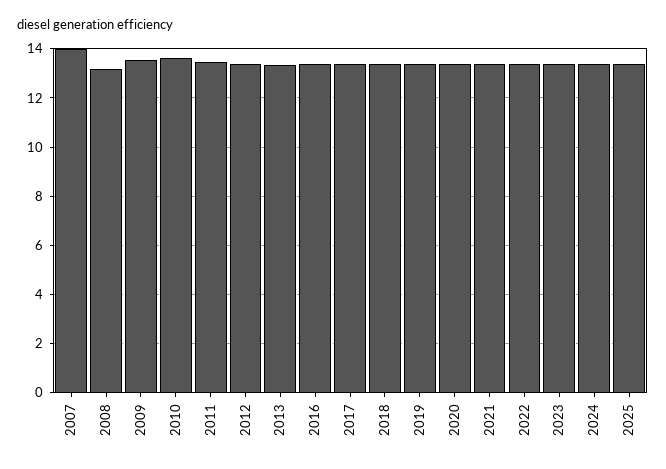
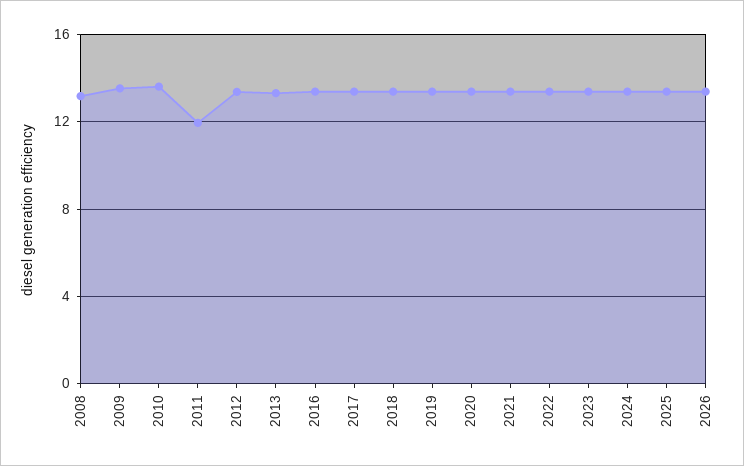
2007: 14 -> none
2011: 13.5 -> 12
2026: none -> 13.5

